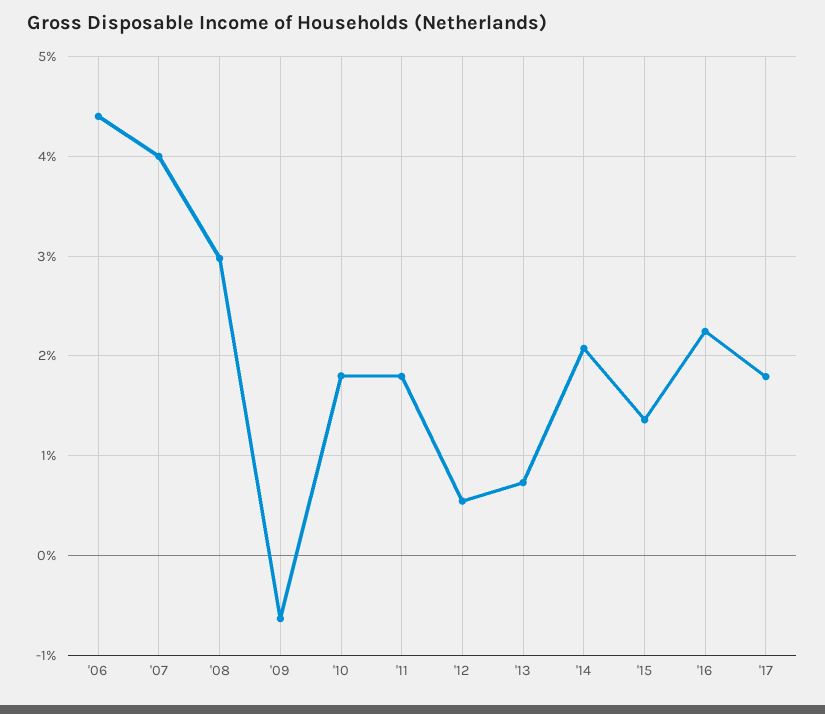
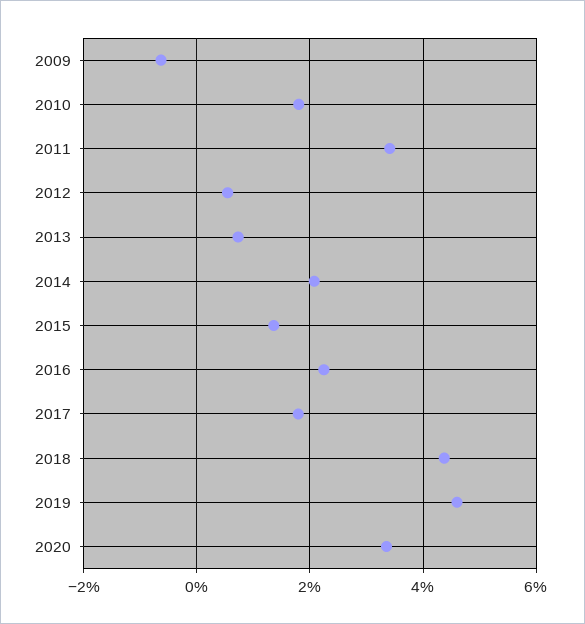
'06: 4.4 -> none
'07: 4 -> none
'08: 3 -> none
'11: 1.8 -> 3.4
2018: none -> 4.4
2019: none -> 4.6
2020: none -> 3.4

